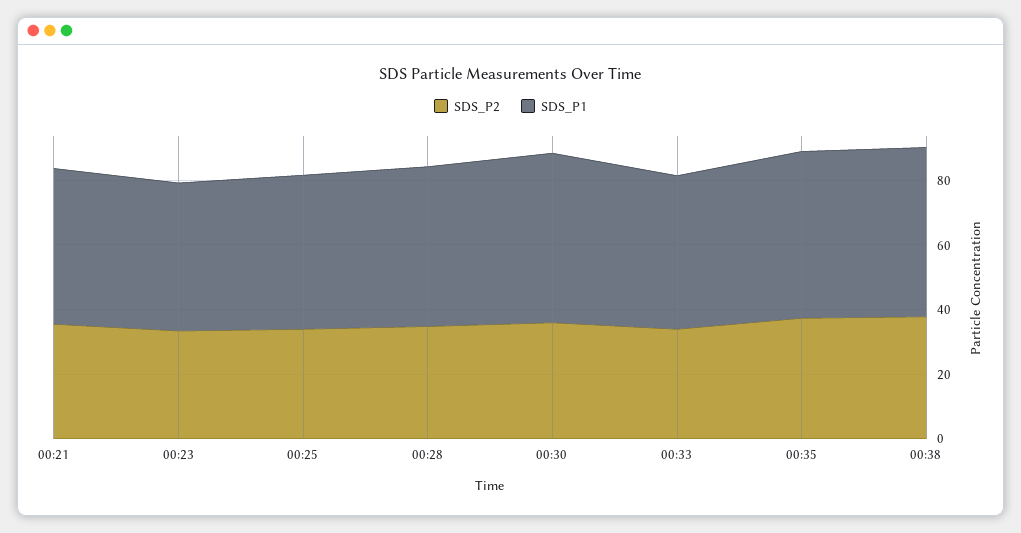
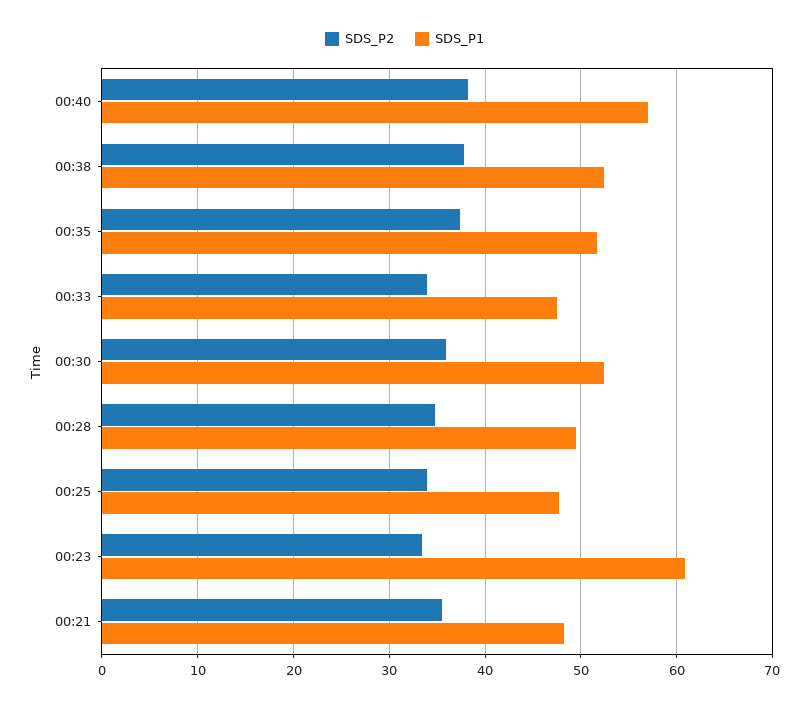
SDS_P1, 00:23: 45 -> 61
SDS_P2, 00:40: none -> 38
SDS_P1, 00:40: none -> 57

